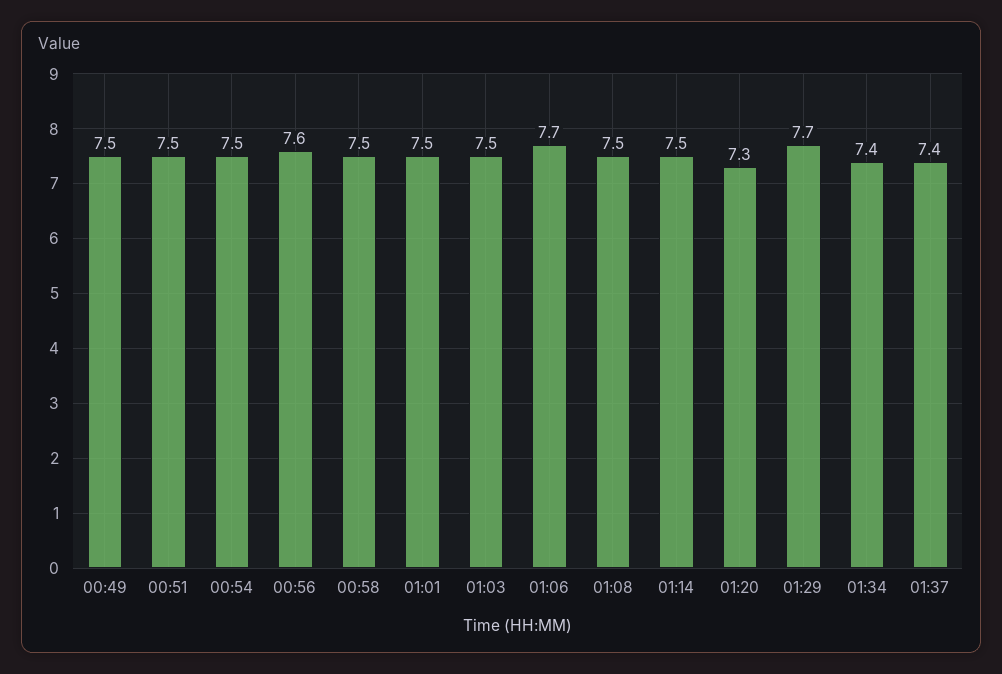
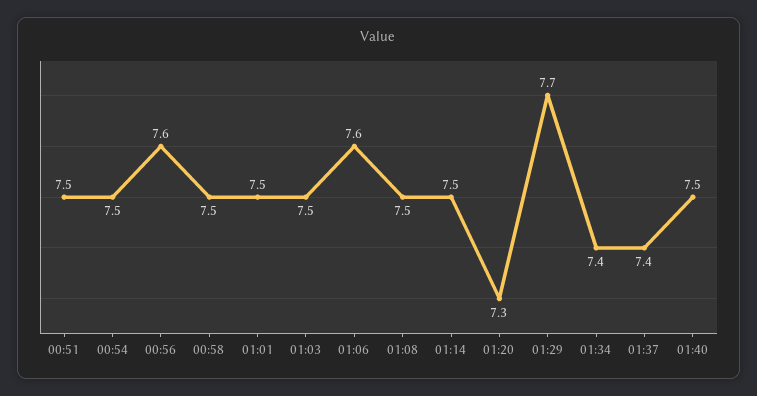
00:49: 7.5 -> none
01:06: 7.7 -> 7.6
01:40: none -> 7.5

